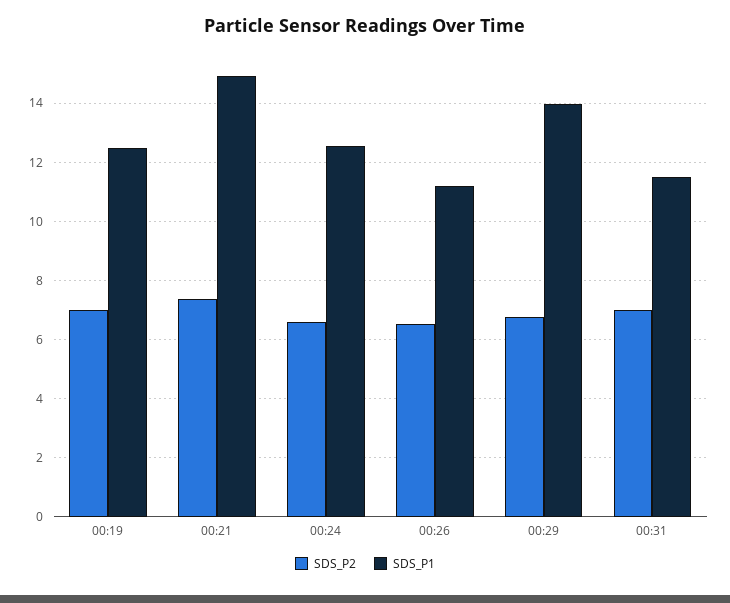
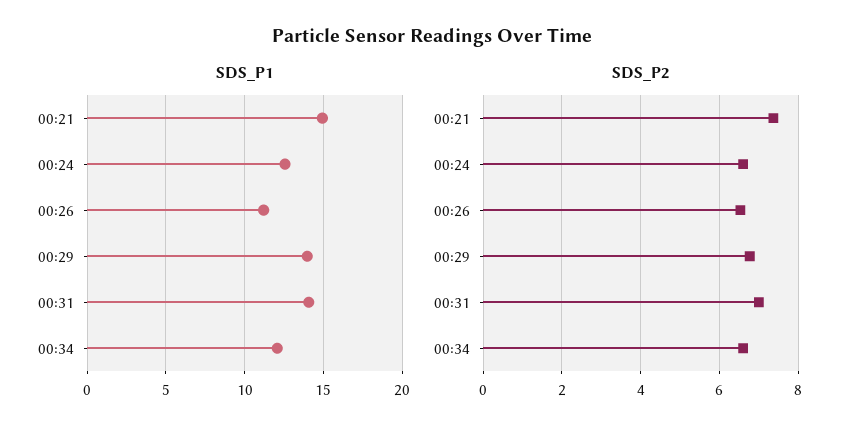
SDS_P2, 00:19: 7 -> none
SDS_P1, 00:19: 12.5 -> none
SDS_P1, 00:31: 11.5 -> 14
SDS_P1, 00:34: none -> 12
SDS_P2, 00:34: none -> 6.6

